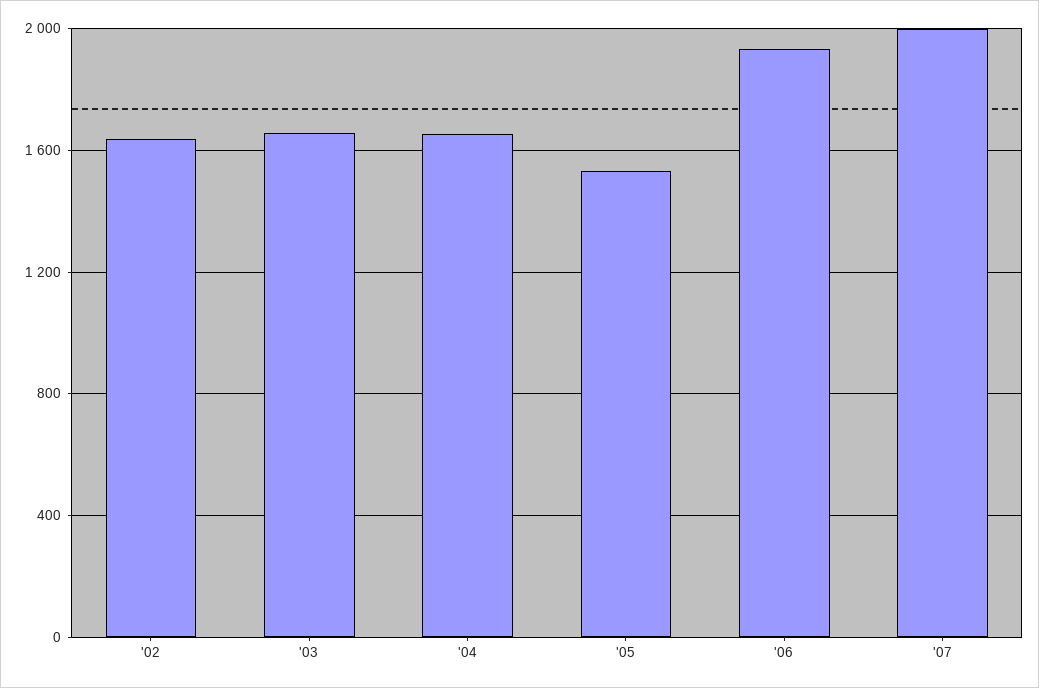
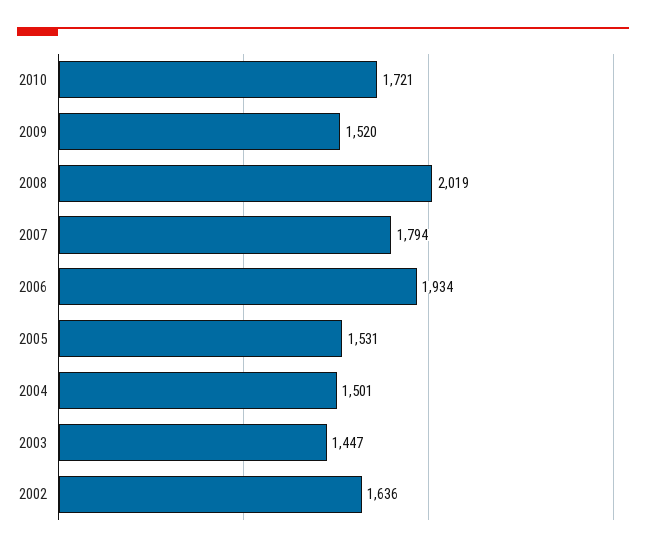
'03: 1650 -> 1447
'04: 1650 -> 1501
'07: 2000 -> 1794
2010: none -> 1721
2009: none -> 1520
2008: none -> 2019

